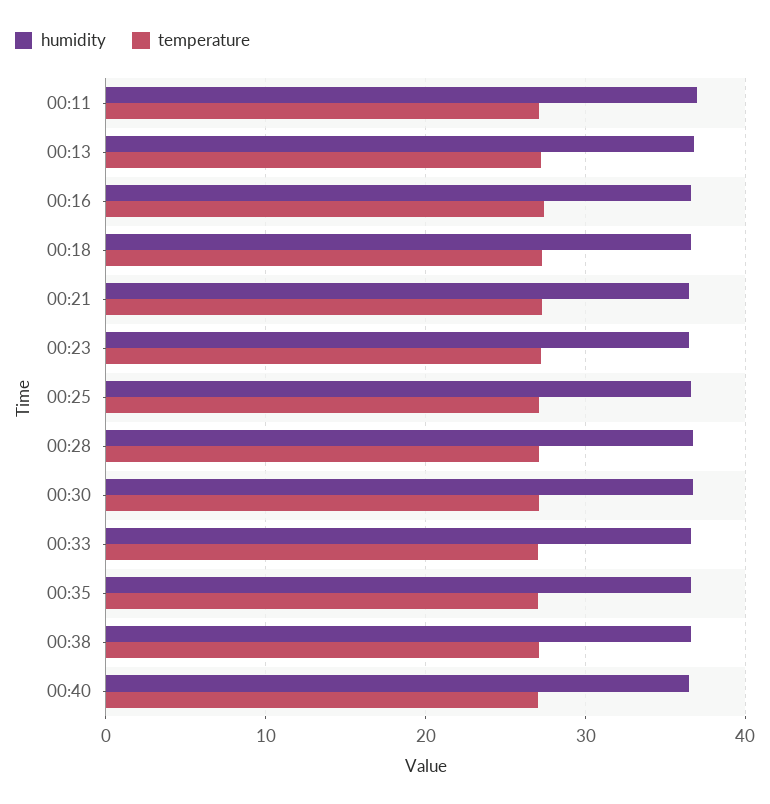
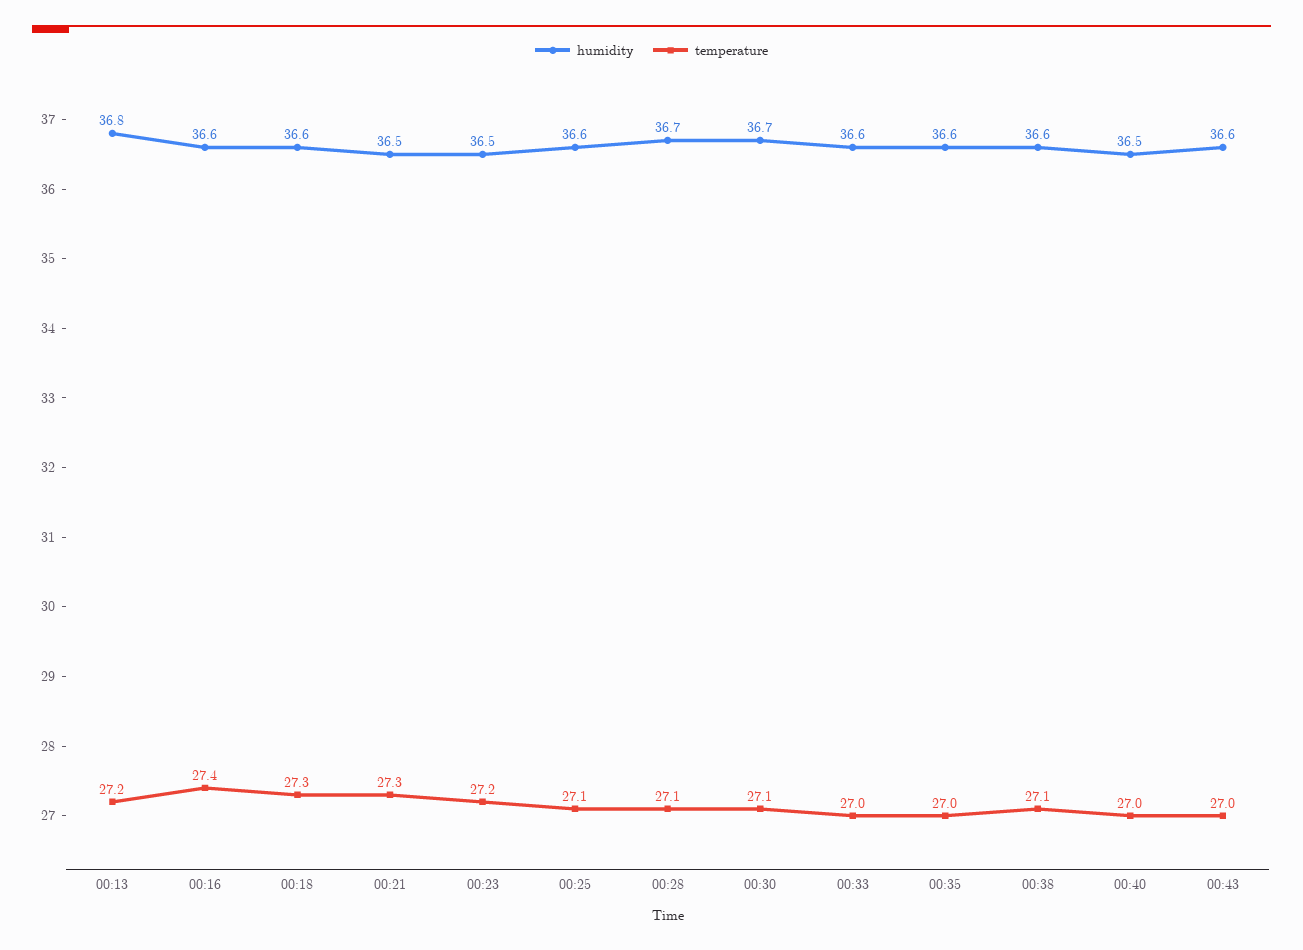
humidity, 00:11: 37 -> none
temperature, 00:11: 27 -> none
humidity, 00:43: none -> 36.6
temperature, 00:43: none -> 27

